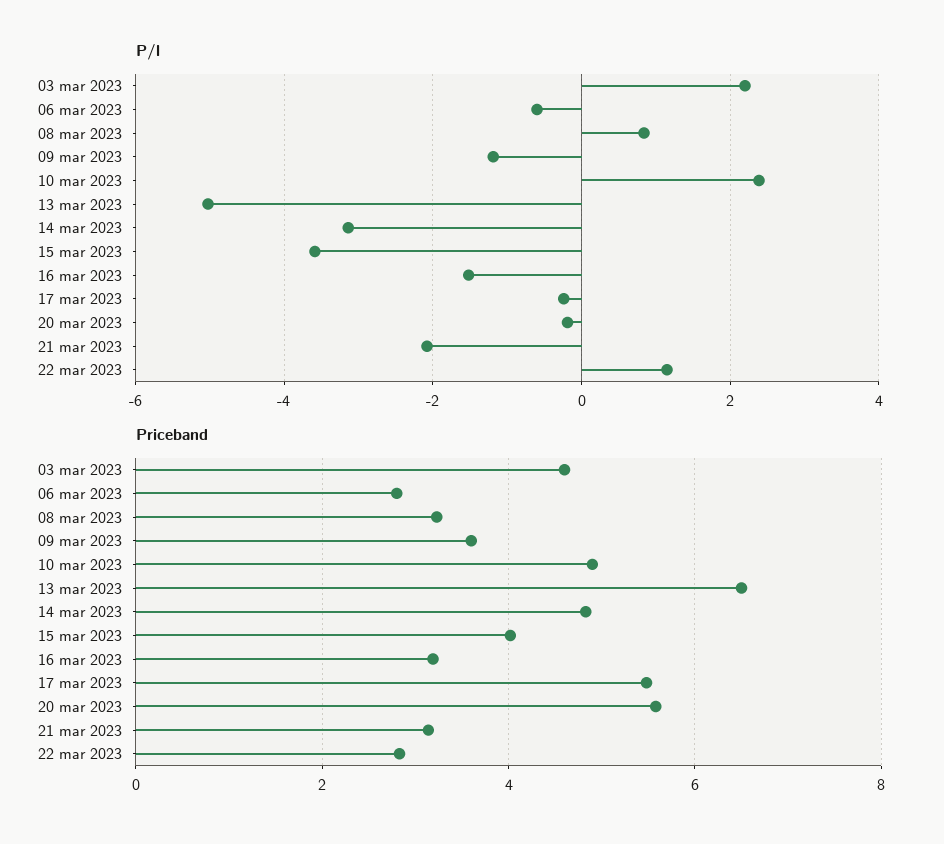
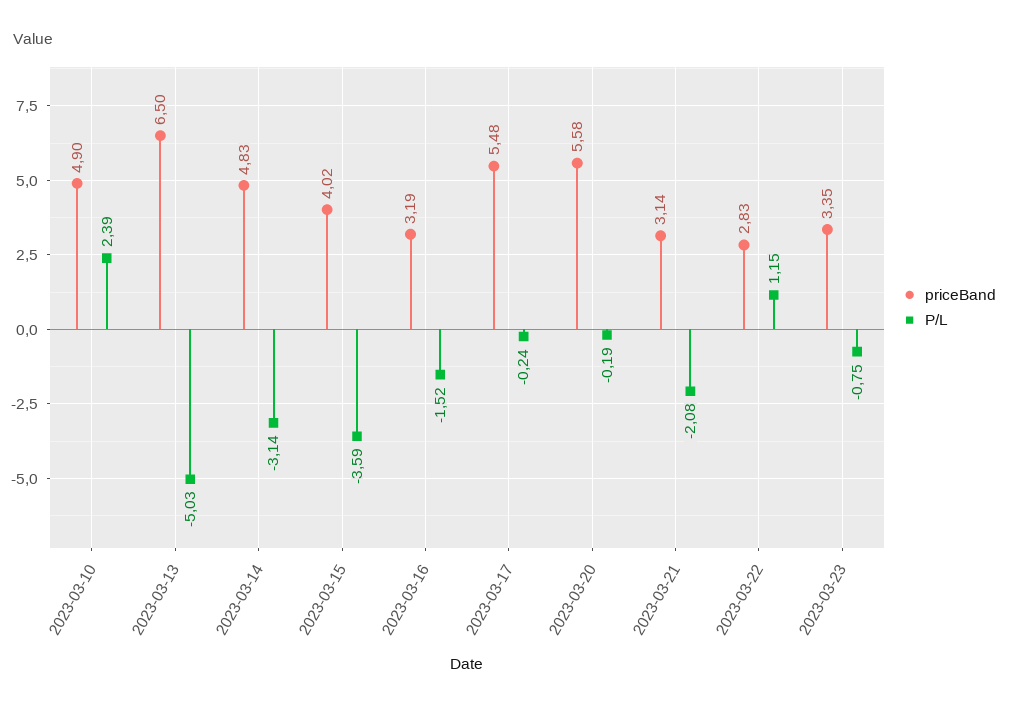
P/l, 03 mar 2023: 2.2 -> none
P/l, 06 mar 2023: -0.6 -> none
P/l, 08 mar 2023: 0.8 -> none
P/l, 09 mar 2023: -1.2 -> none
Priceband, 03 mar 2023: 4.6 -> none
Priceband, 06 mar 2023: 2.8 -> none
Priceband, 08 mar 2023: 3.2 -> none
Priceband, 09 mar 2023: 3.6 -> none
Priceband, 2023-03-23: none -> 3.35
P/l, 2023-03-23: none -> -0.75

